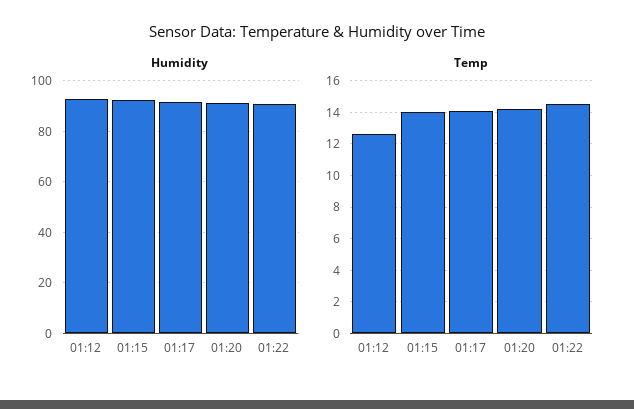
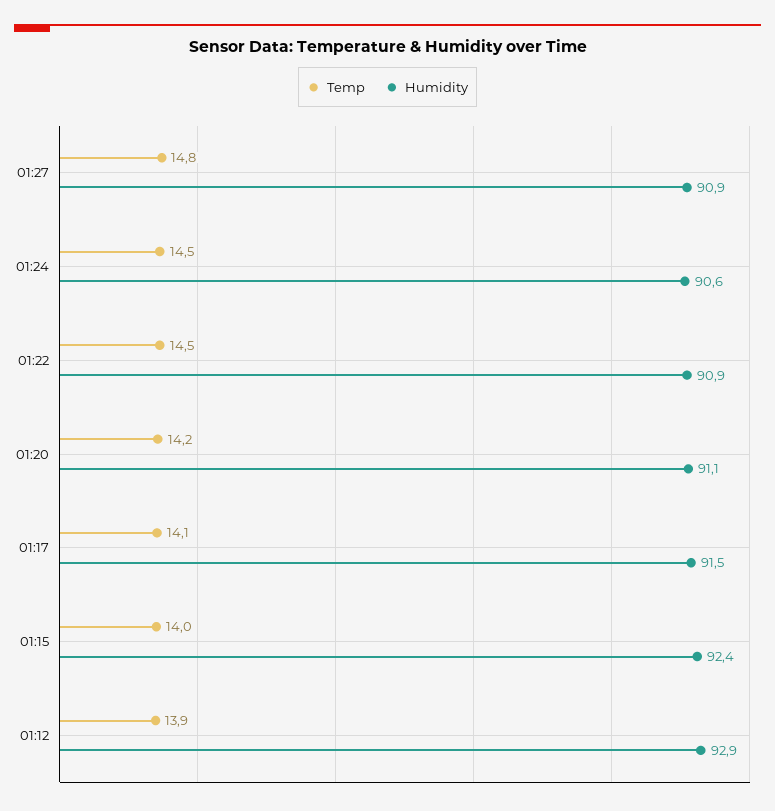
Temp, 01:12: 12.5 -> 13.9
Temp, 01:27: none -> 14.8
Humidity, 01:27: none -> 90.9
Temp, 01:24: none -> 14.5
Humidity, 01:24: none -> 90.6

